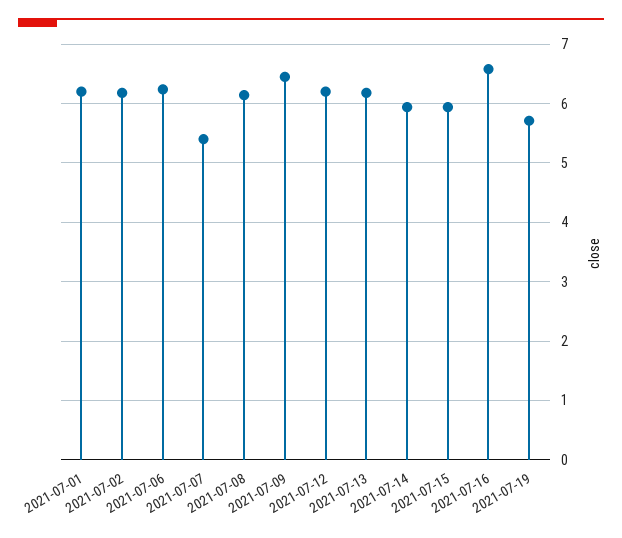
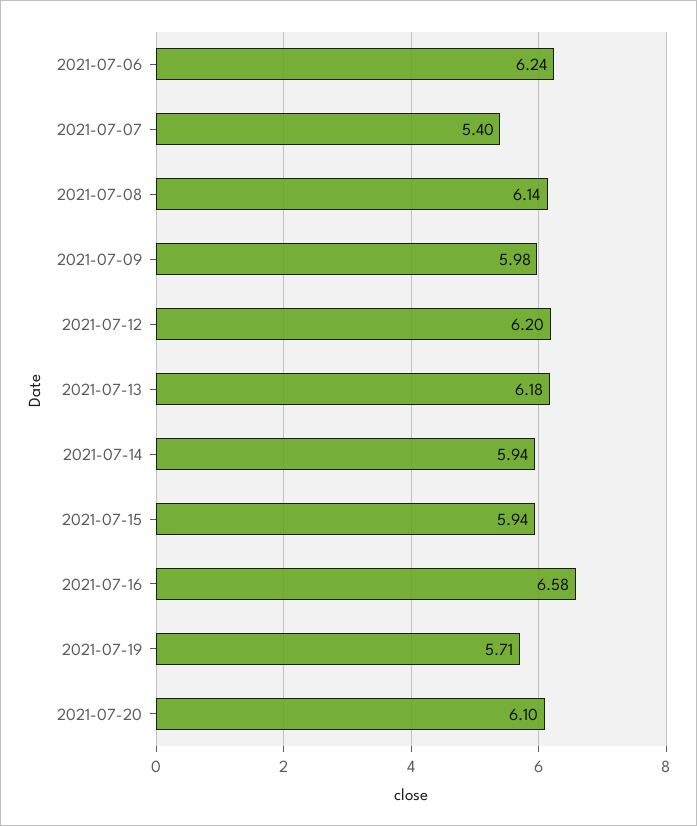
2021-07-01: 6.2 -> none
2021-07-02: 6.2 -> none
2021-07-09: 6.4 -> 5.98
2021-07-20: none -> 6.1

